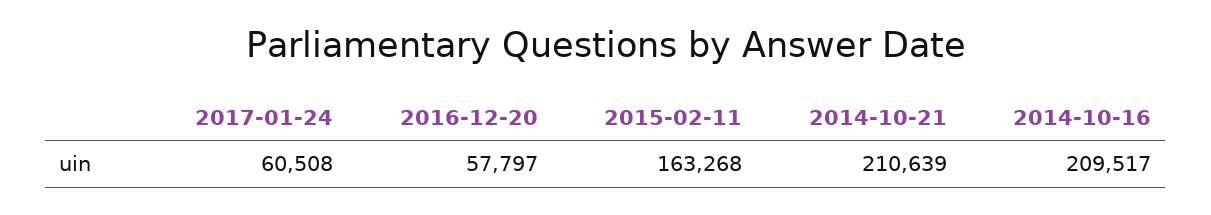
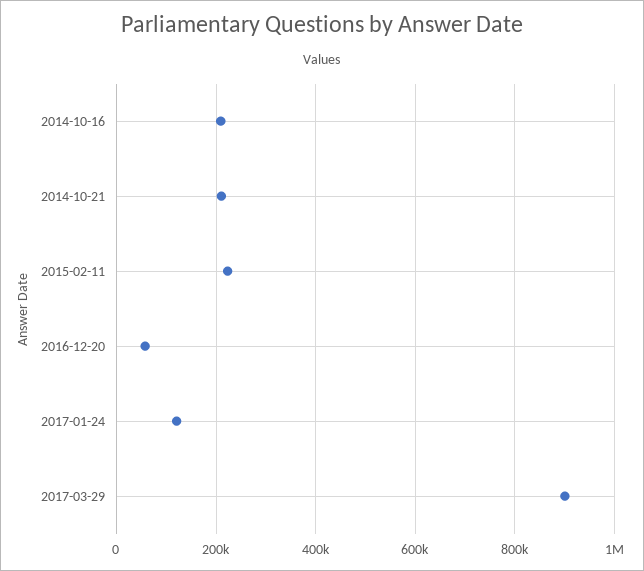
2017-01-24: 60508 -> 120000
2015-02-11: 163268 -> 220000
2017-03-29: none -> 900000

